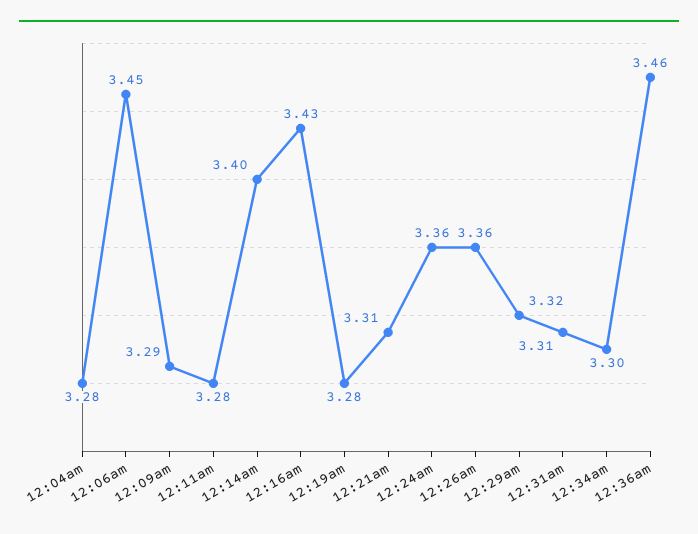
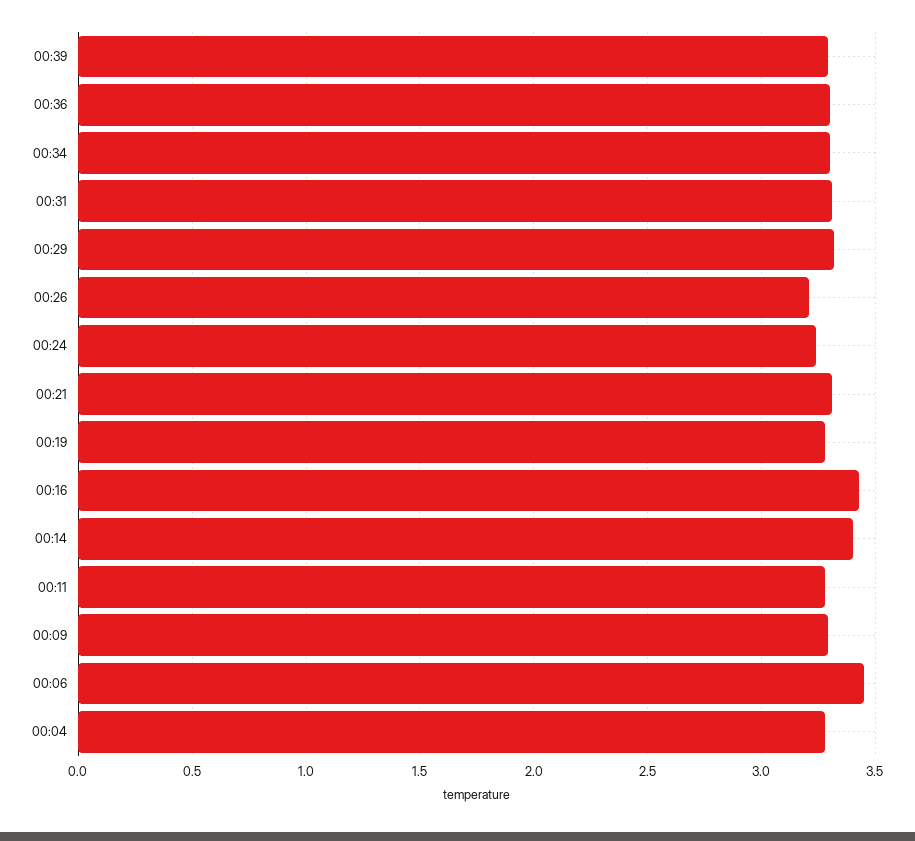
12:24am: 3.36 -> 3.25
12:26am: 3.36 -> 3.2
12:36am: 3.46 -> 3.3
00:39: none -> 3.3

